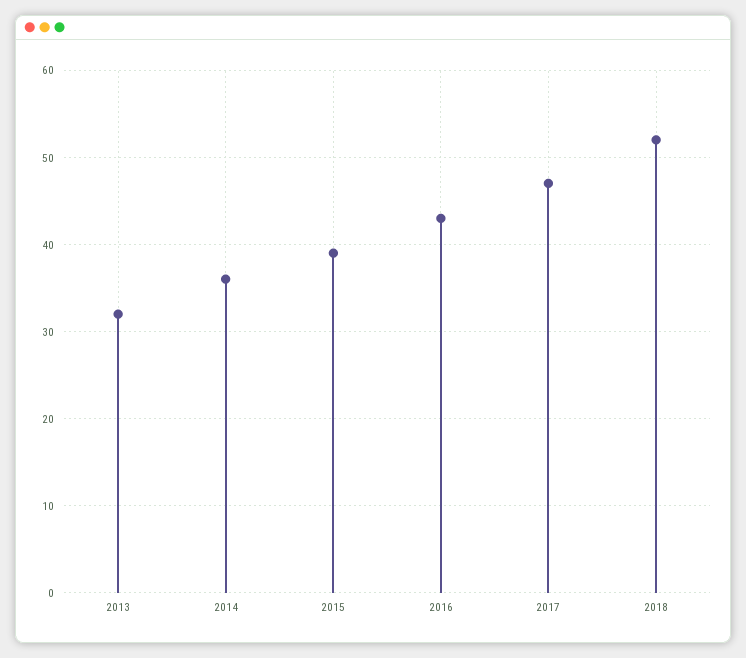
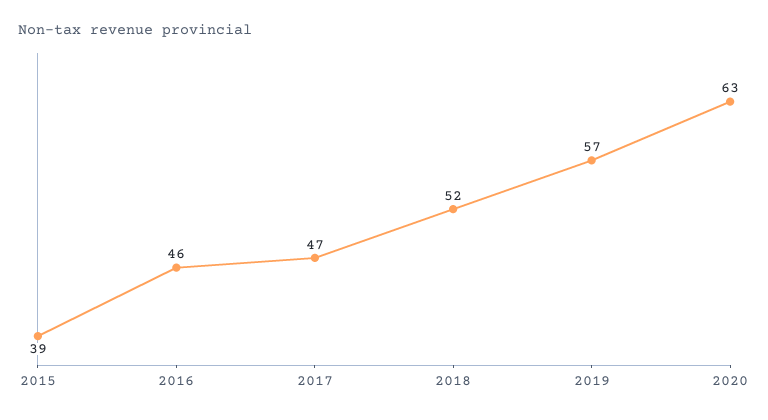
2013: 32 -> none
2014: 36 -> none
2016: 43 -> 46
2019: none -> 57
2020: none -> 63

